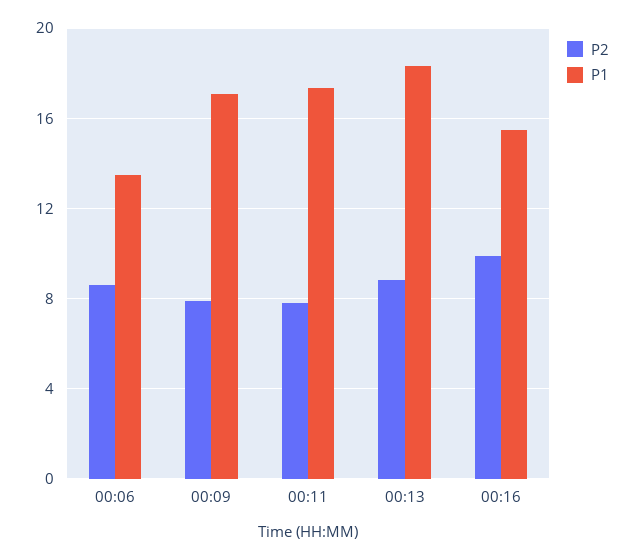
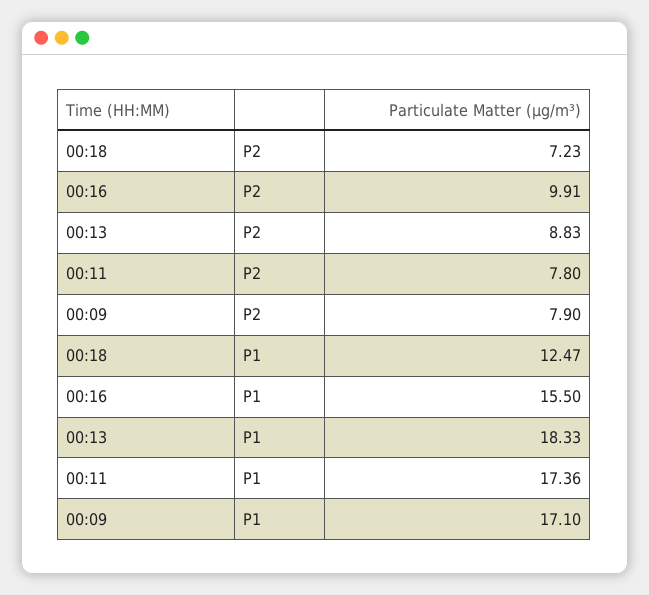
P2, 00:06: 8.5 -> none
P1, 00:06: 13.5 -> none
P2, 00:18: none -> 7.23
P1, 00:18: none -> 12.47

